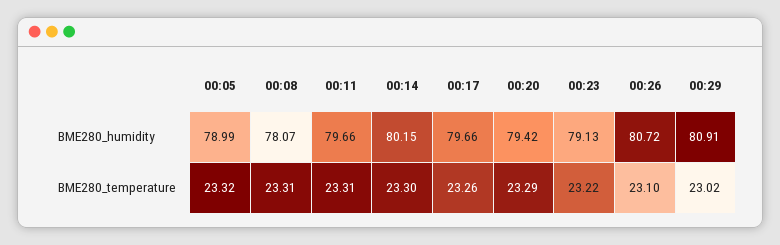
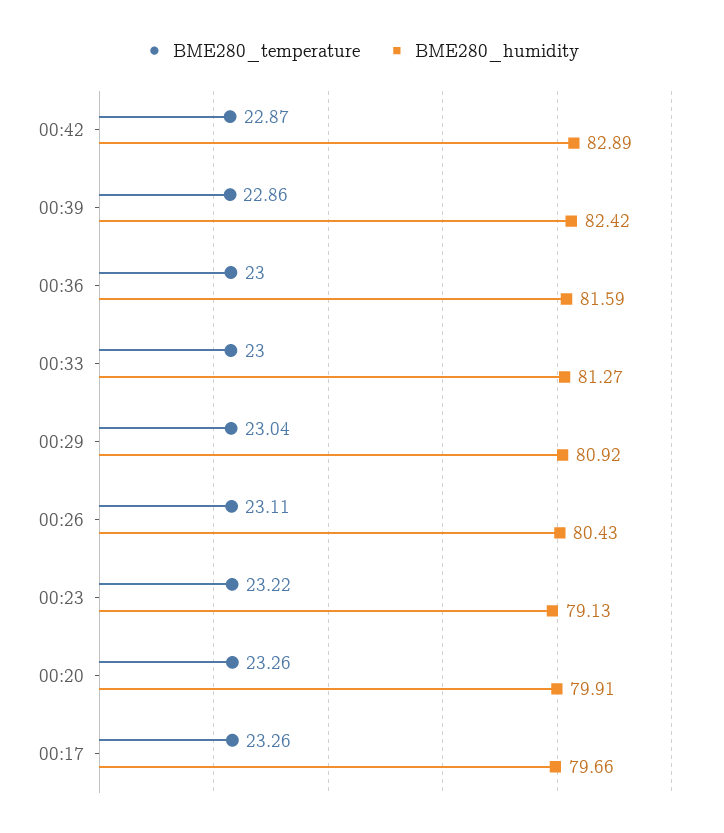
BME280_humidity, 00:05: 78.99 -> none
BME280_humidity, 00:08: 78.07 -> none
BME280_humidity, 00:11: 79.66 -> none
BME280_humidity, 00:14: 80.15 -> none
BME280_humidity, 00:20: 79.42 -> 79.91
BME280_humidity, 00:26: 80.72 -> 80.43
BME280_humidity, 00:29: 80.91 -> 80.92
BME280_temperature, 00:05: 23.32 -> none
BME280_temperature, 00:08: 23.31 -> none
BME280_temperature, 00:11: 23.31 -> none
BME280_temperature, 00:14: 23.3 -> none
BME280_temperature, 00:20: 23.29 -> 23.26
BME280_temperature, 00:26: 23.1 -> 23.11
BME280_temperature, 00:29: 23.02 -> 23.04
BME280_temperature, 00:42: none -> 22.87
BME280_humidity, 00:42: none -> 82.89
BME280_temperature, 00:39: none -> 22.86
BME280_humidity, 00:39: none -> 82.42
BME280_temperature, 00:36: none -> 23
BME280_humidity, 00:36: none -> 81.59
BME280_temperature, 00:33: none -> 23
BME280_humidity, 00:33: none -> 81.27

